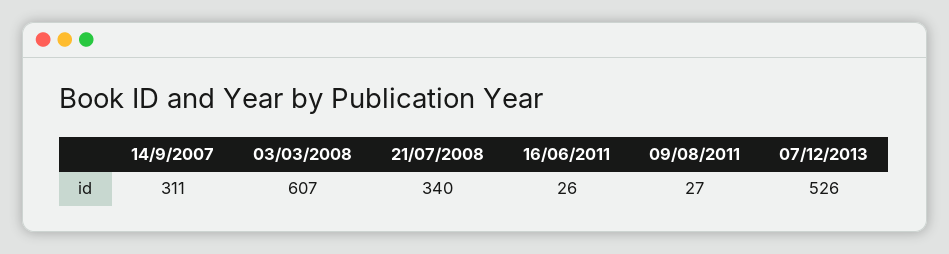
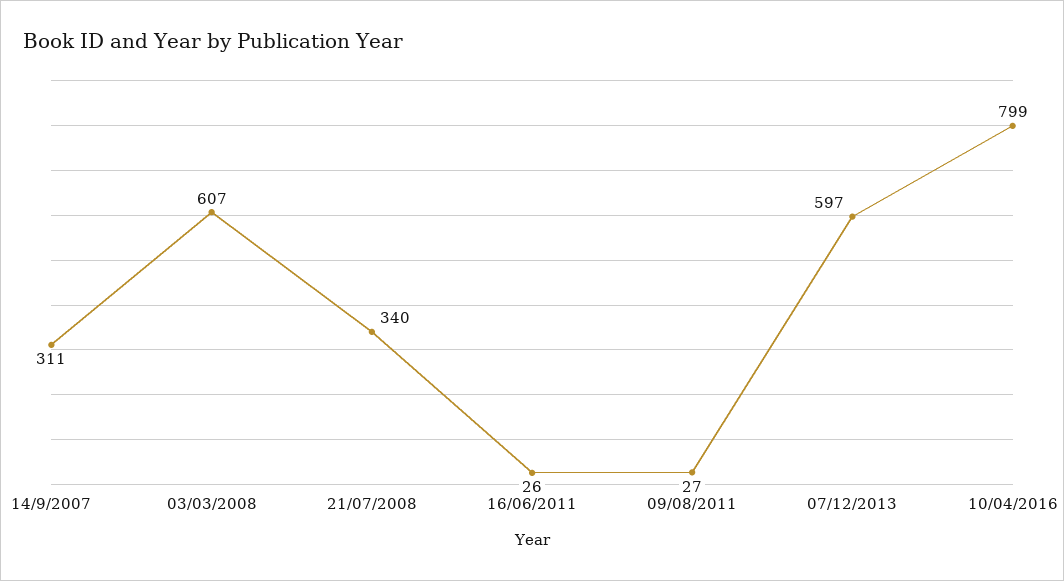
07/12/2013: 526 -> 597
10/04/2016: none -> 799

